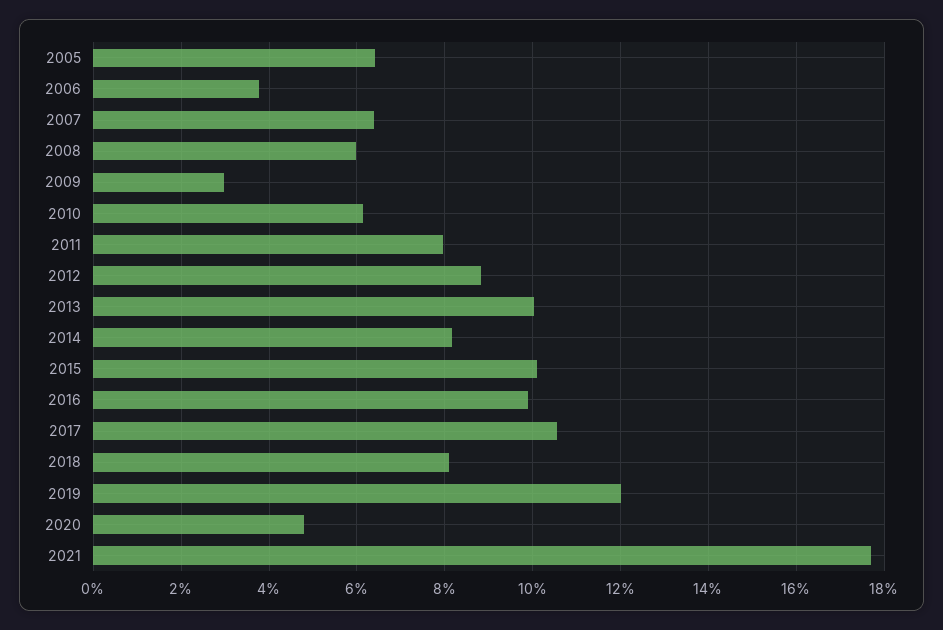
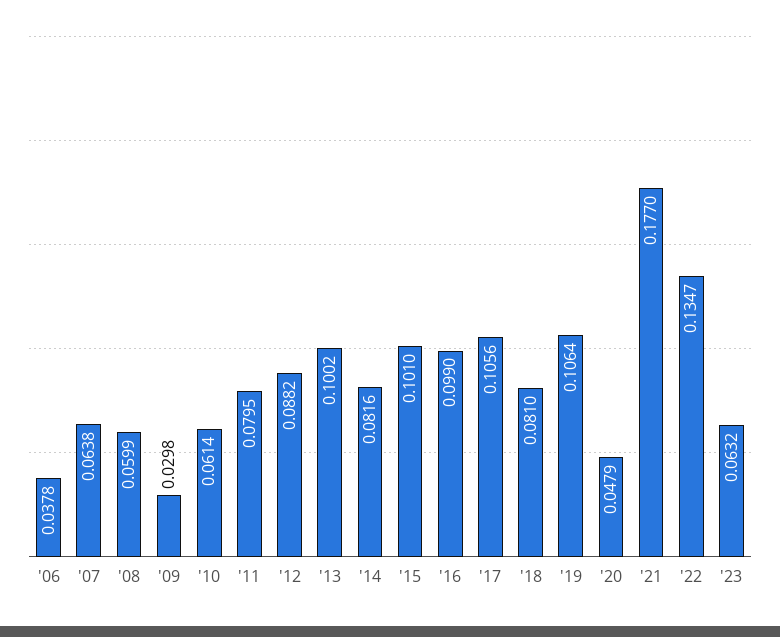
2005: 0.064 -> none
2019: 0.12 -> 0.1064
'22: none -> 0.1347
'23: none -> 0.0632

